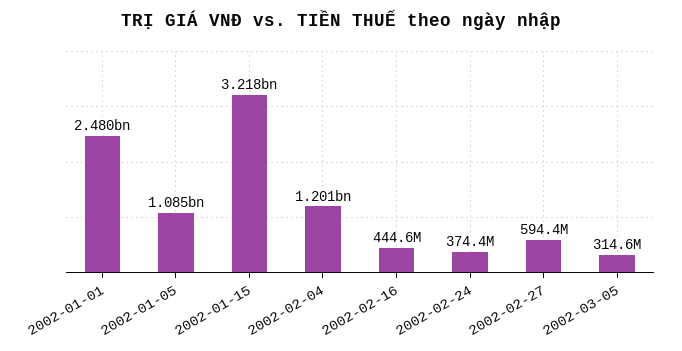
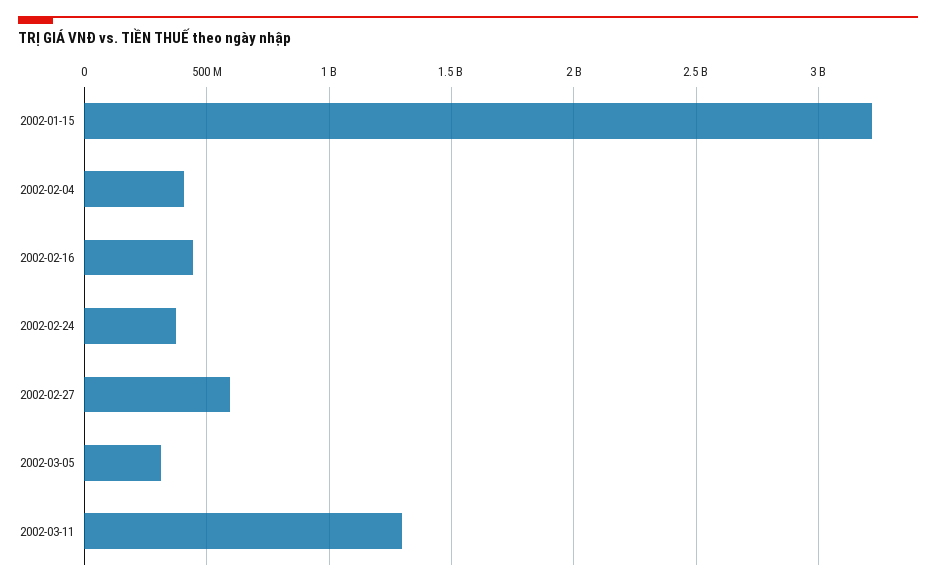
2002-01-01: 2480000000 -> none
2002-01-05: 1085000000 -> none
2002-02-04: 1201000000 -> 400000000
2002-03-11: none -> 1300000000

